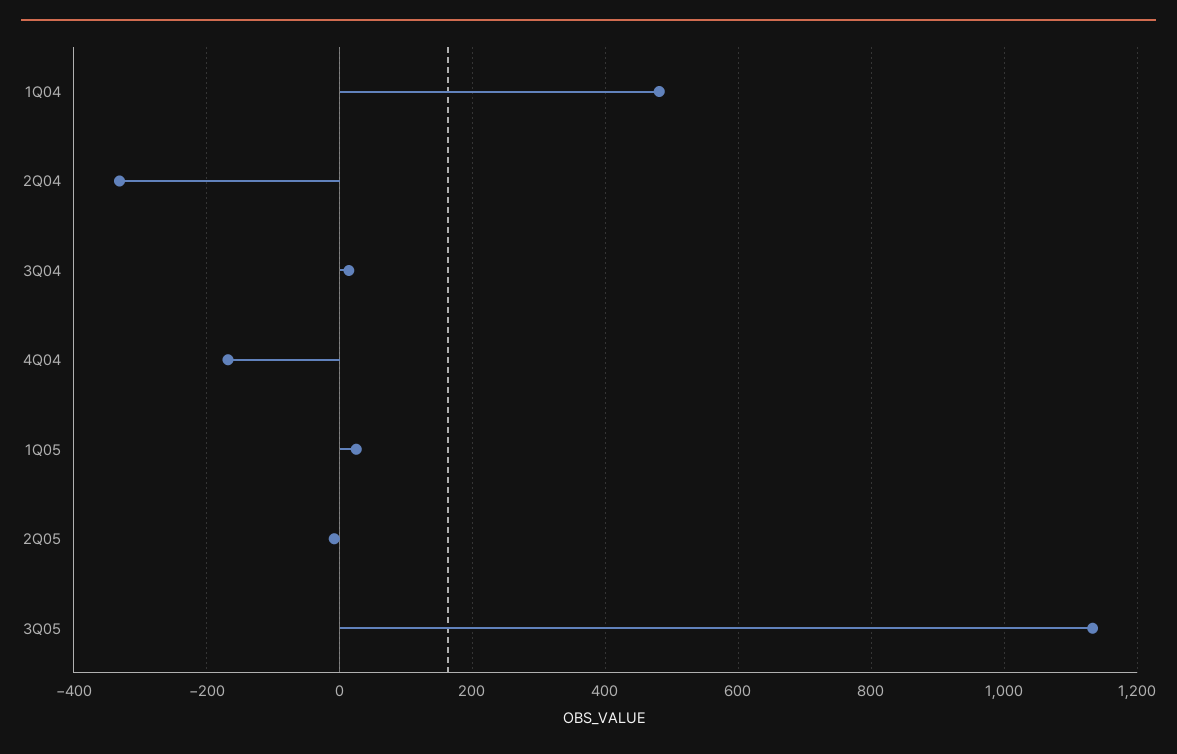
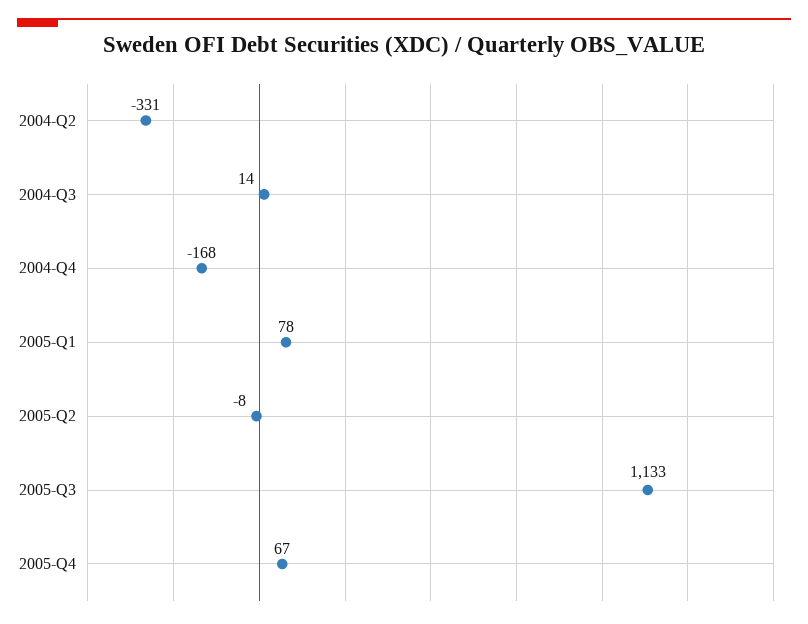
1Q04: 480 -> none
1Q05: 20 -> 78
2005-Q4: none -> 67

